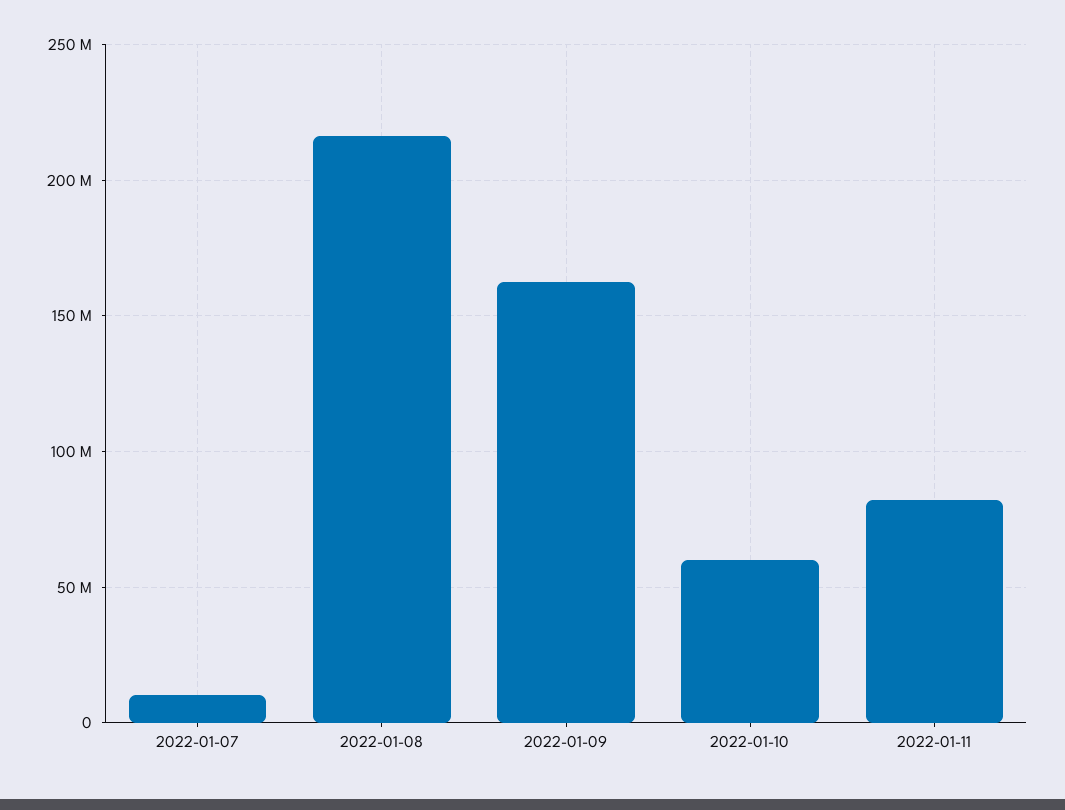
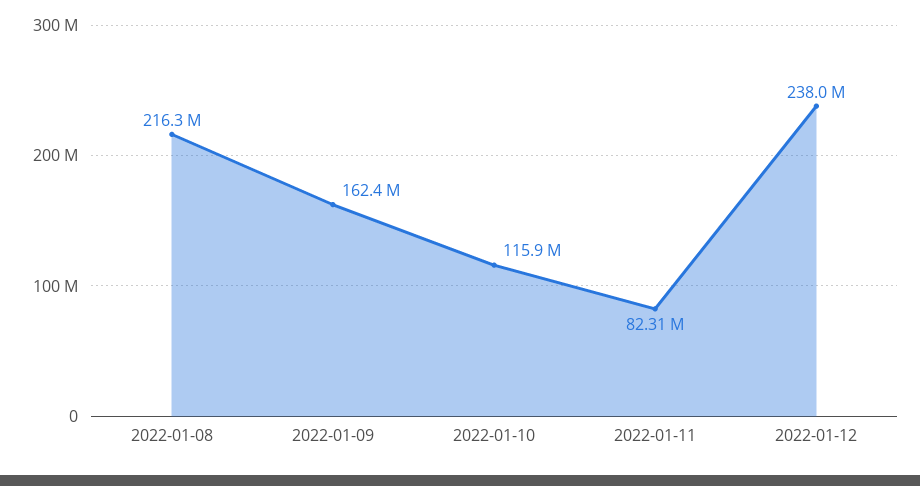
2022-01-07: 10000000 -> none
2022-01-10: 60000000 -> 115900000
2022-01-12: none -> 238000000

